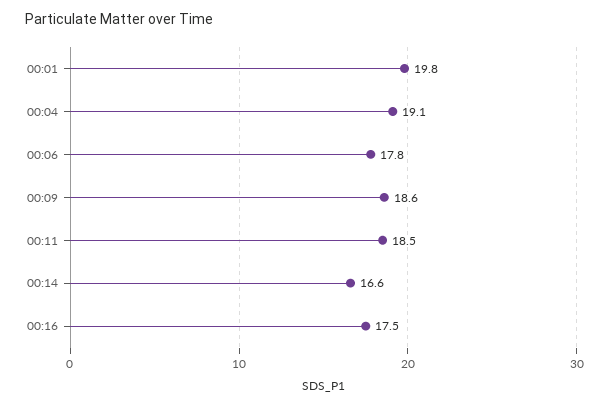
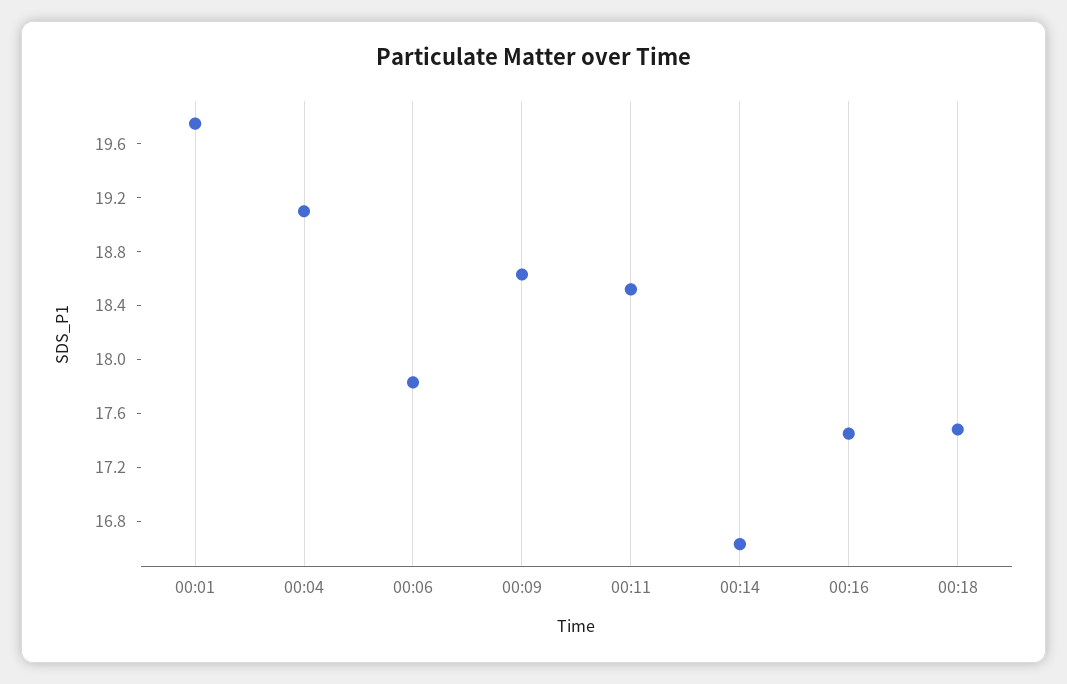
00:18: none -> 17.5

